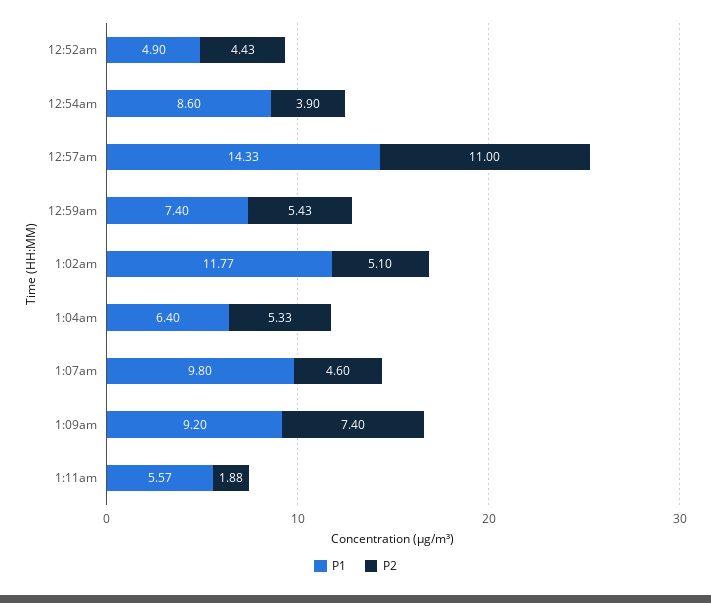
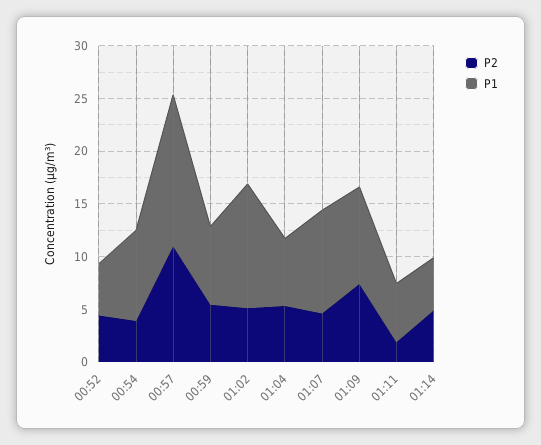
P2, 01:14: none -> 5
P1, 01:14: none -> 5

